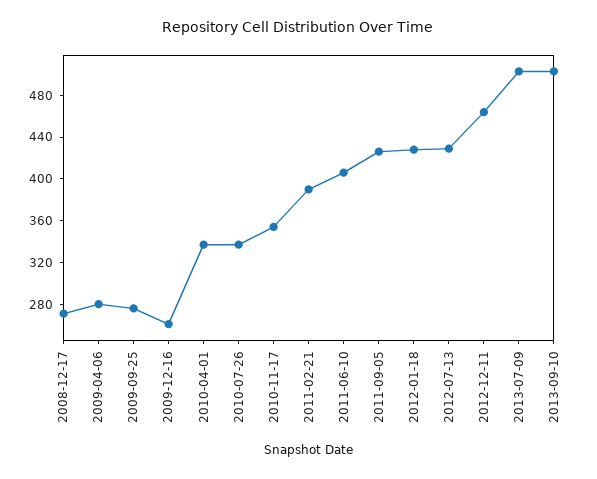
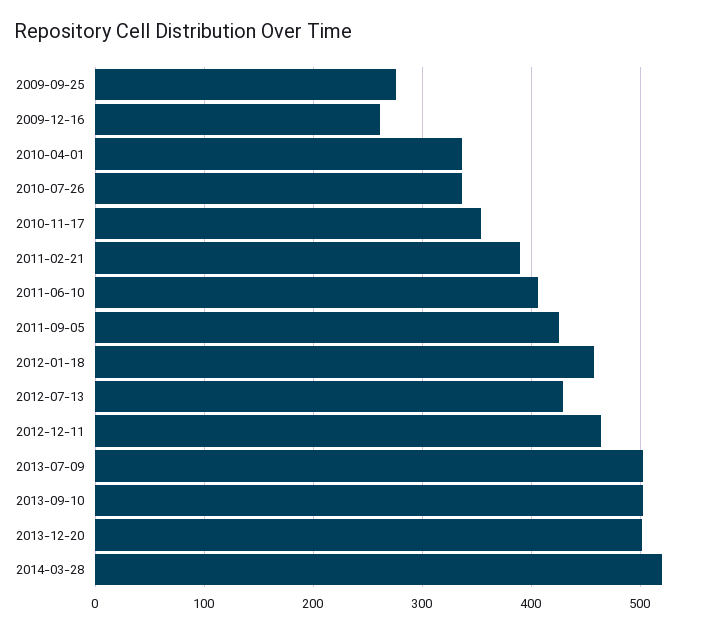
2008-12-17: 270 -> none
2009-04-06: 280 -> none
2012-01-18: 430 -> 460
2013-12-20: none -> 500
2014-03-28: none -> 520

